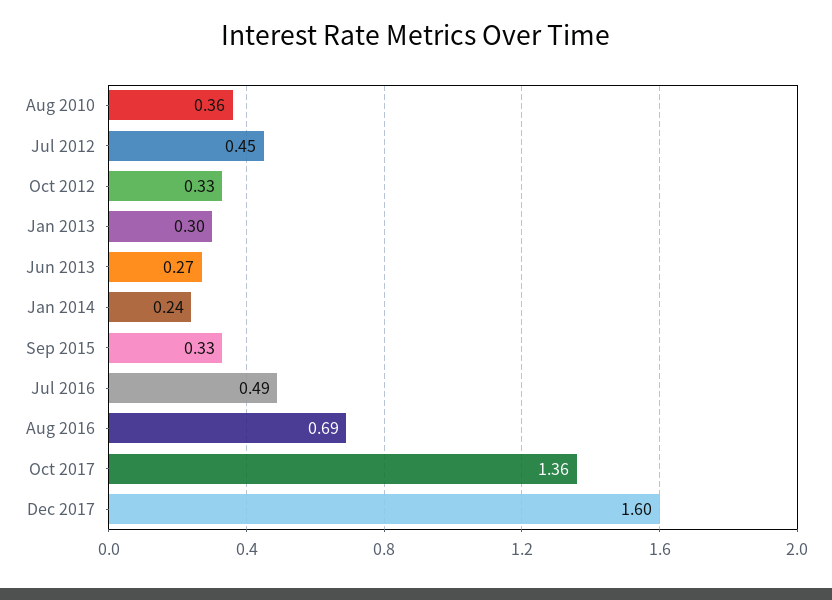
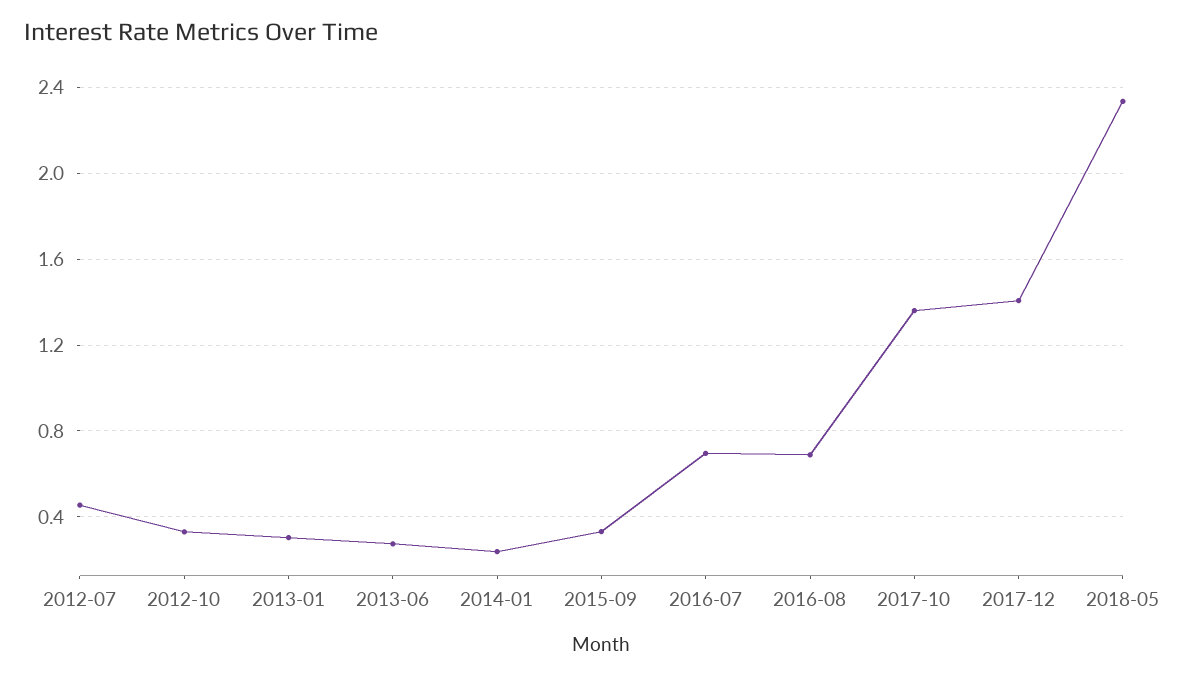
Aug 2010: 0.36 -> none
Jul 2016: 0.49 -> 0.7
Dec 2017: 1.6 -> 1.4
2018-05: none -> 2.35

